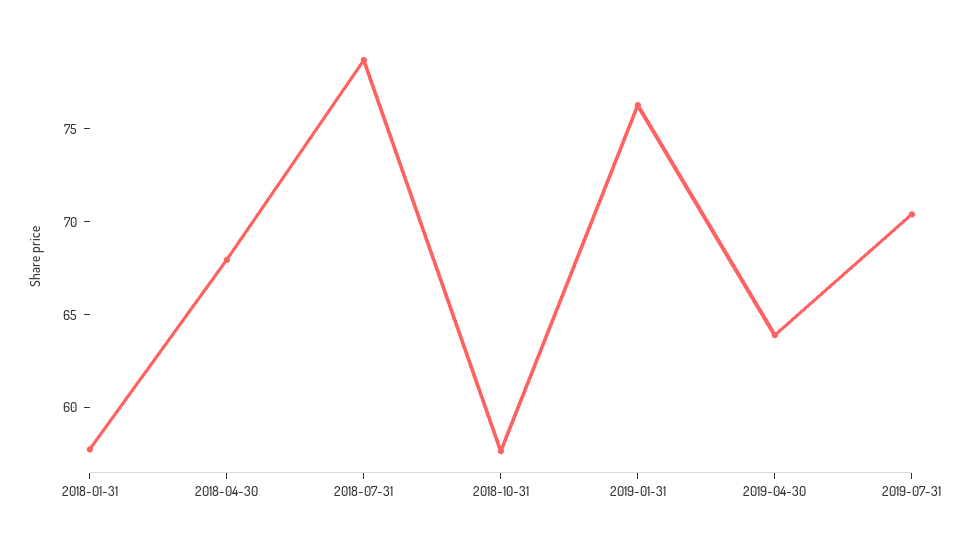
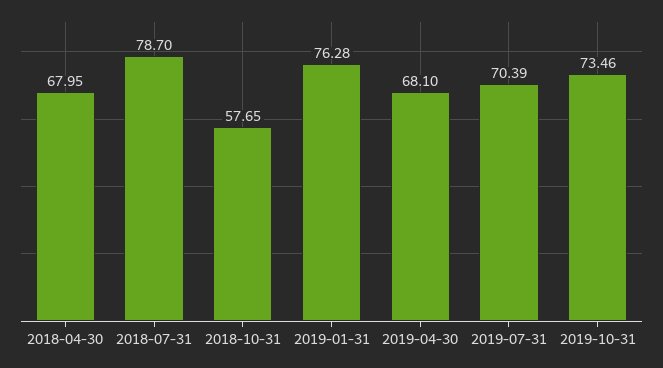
2018-01-31: 58 -> none
2019-04-30: 64 -> 68.1
2019-10-31: none -> 73.46

